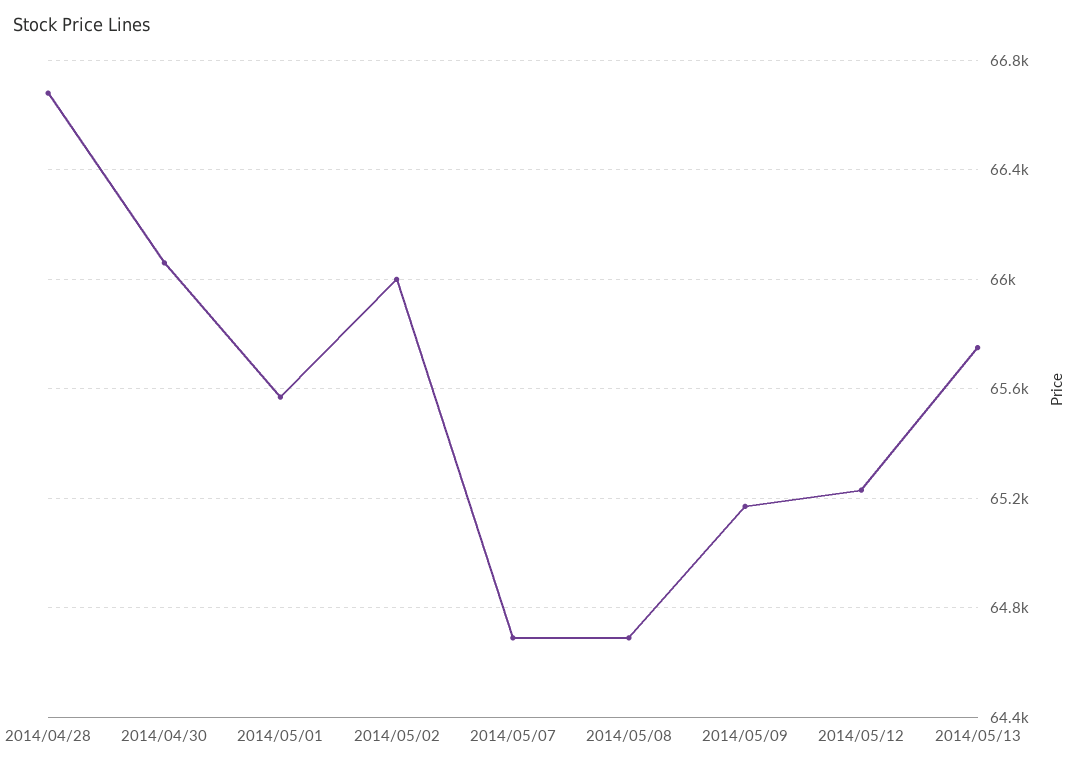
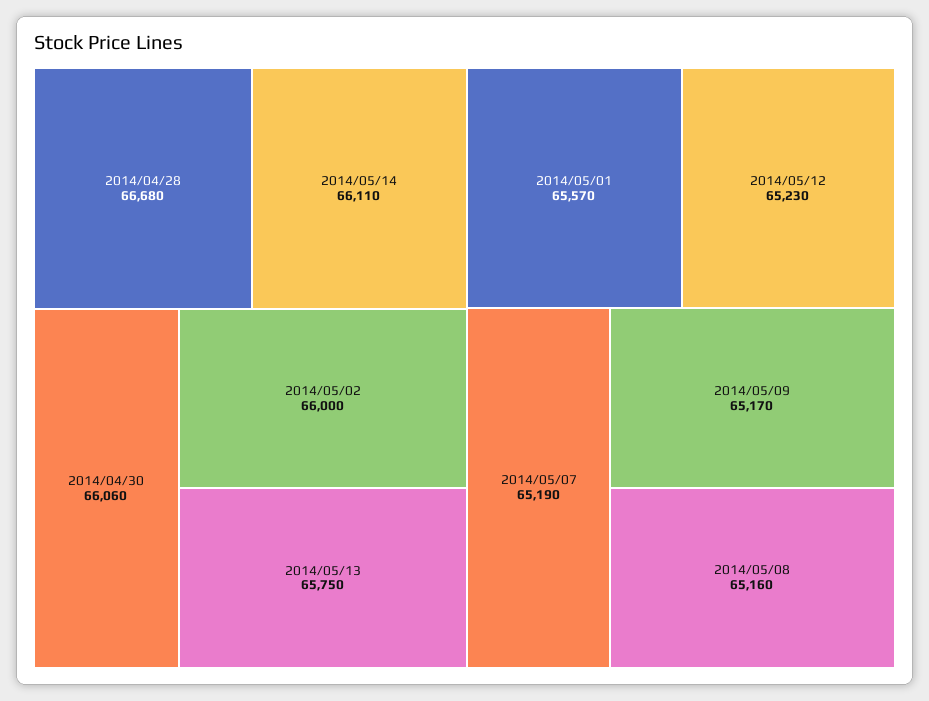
2014/05/07: 64700 -> 65190
2014/05/08: 64700 -> 65160
2014/05/14: none -> 66110

